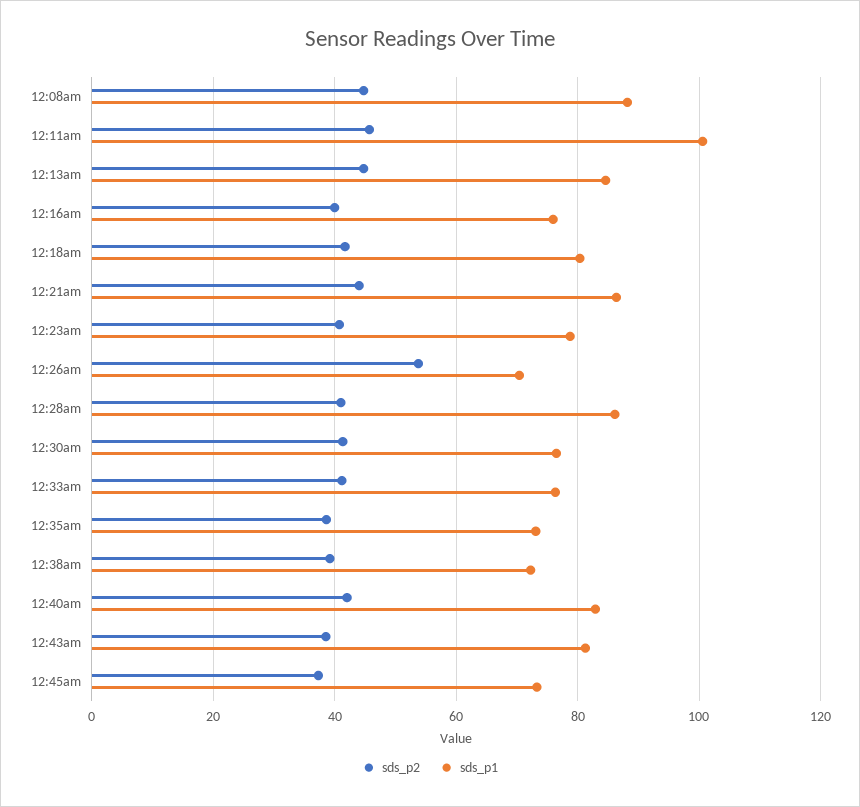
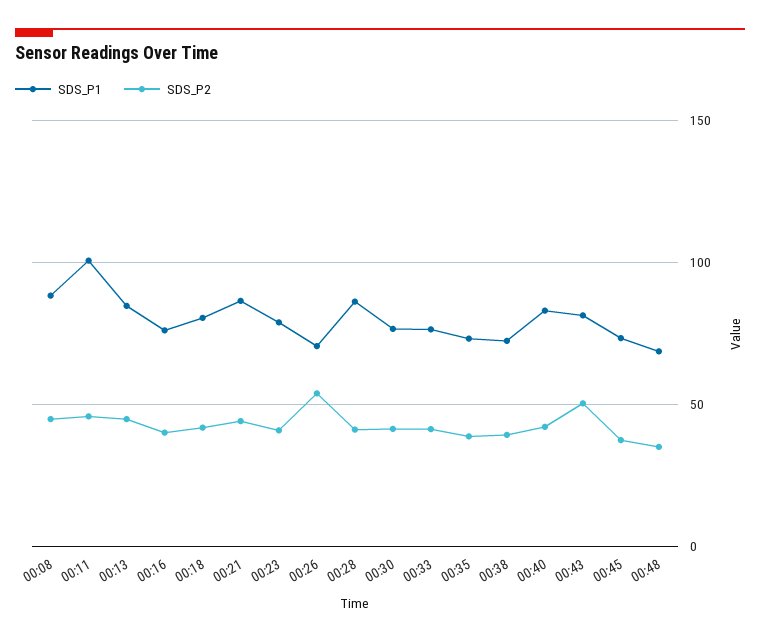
sds_p2, 12:43am: 38 -> 50
sds_p1, 00:48: none -> 70
sds_p2, 00:48: none -> 35

